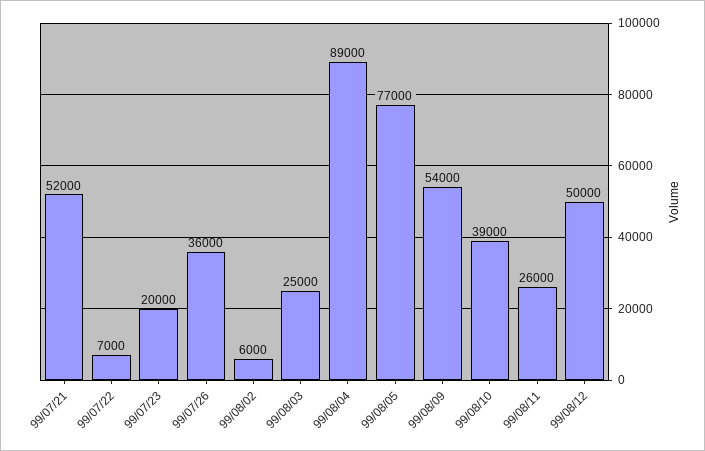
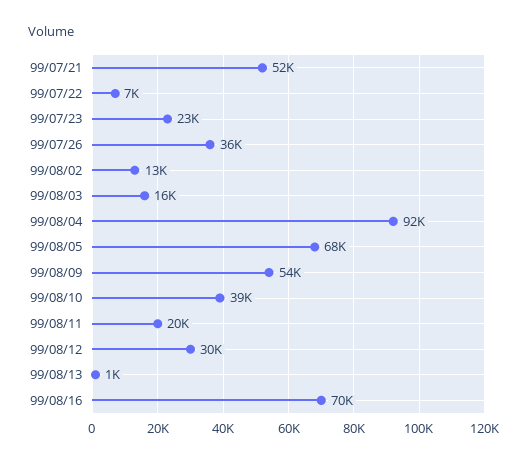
99/07/23: 20000 -> 23000
99/08/02: 6000 -> 13000
99/08/03: 25000 -> 16000
99/08/04: 89000 -> 92000
99/08/05: 77000 -> 68000
99/08/11: 26000 -> 20000
99/08/12: 50000 -> 30000
99/08/13: none -> 1000
99/08/16: none -> 70000

